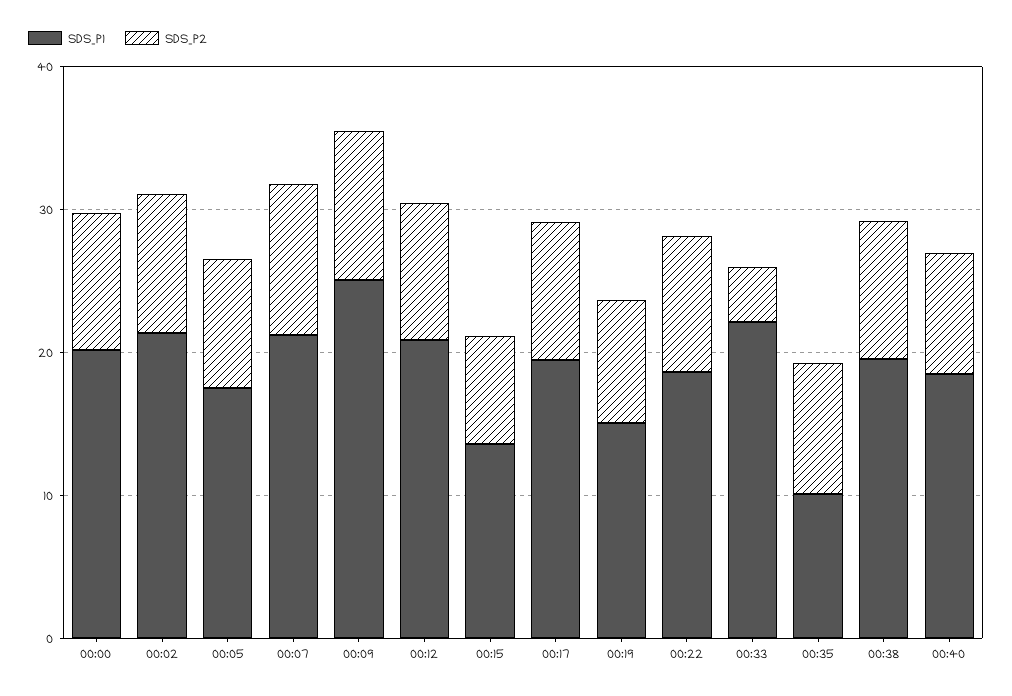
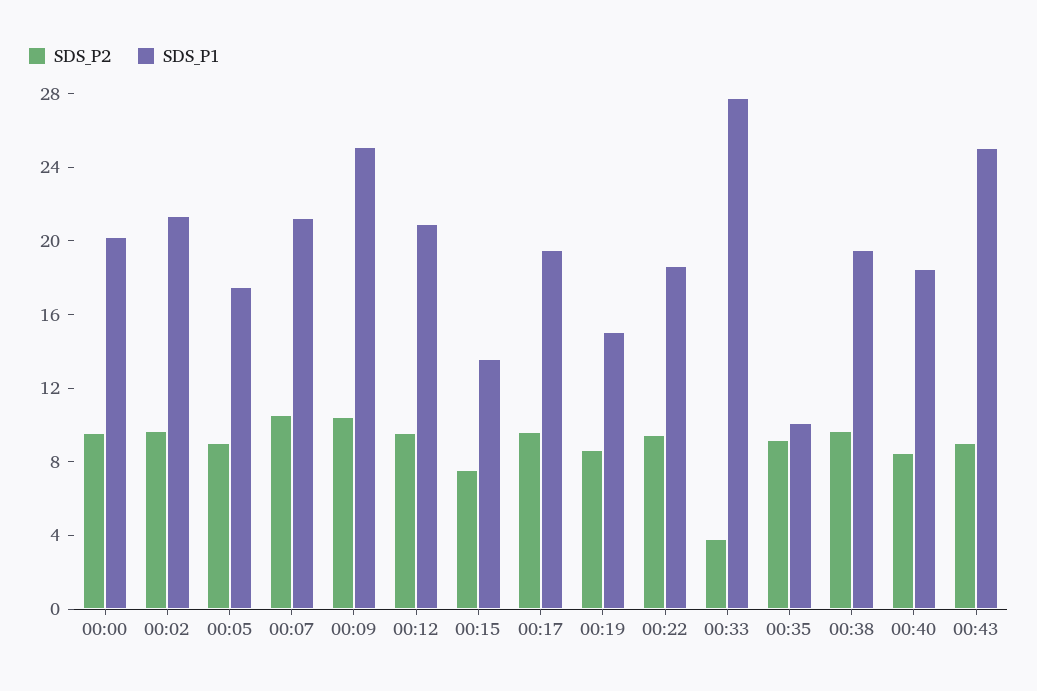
SDS_P1, 00:33: 22 -> 28
SDS_P2, 00:43: none -> 9
SDS_P1, 00:43: none -> 25

